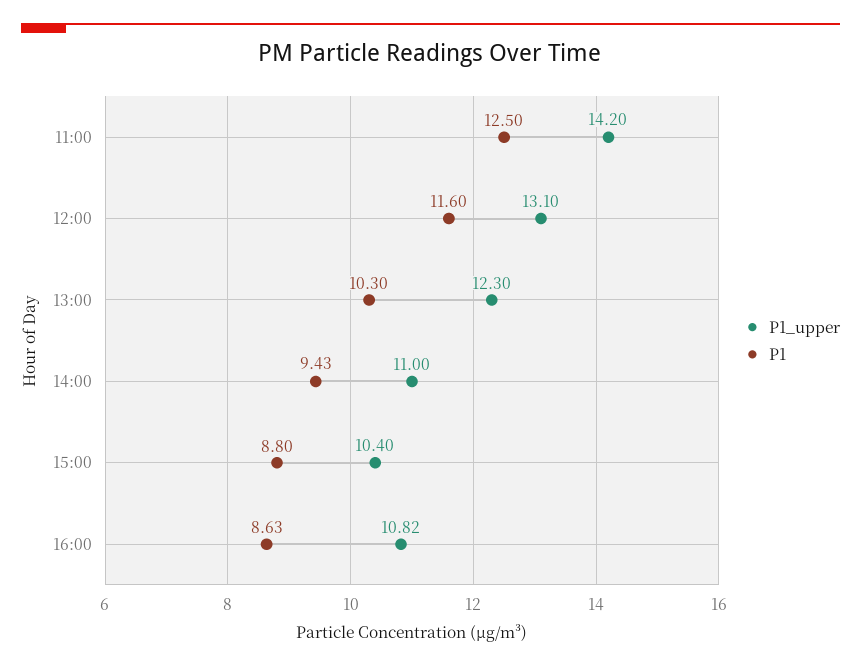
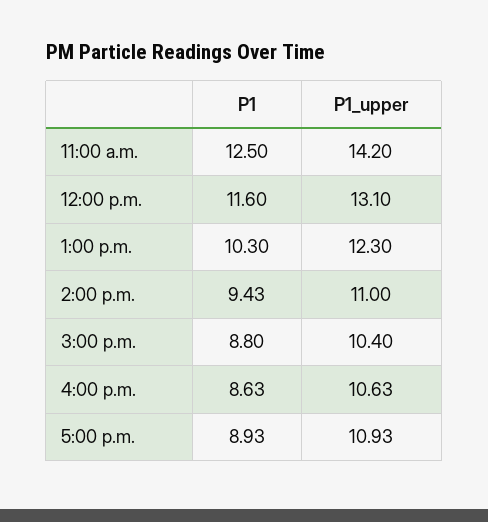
P1_upper, 16:00: 10.82 -> 10.63
P1, 5:00 p.m.: none -> 8.93
P1_upper, 5:00 p.m.: none -> 10.93

